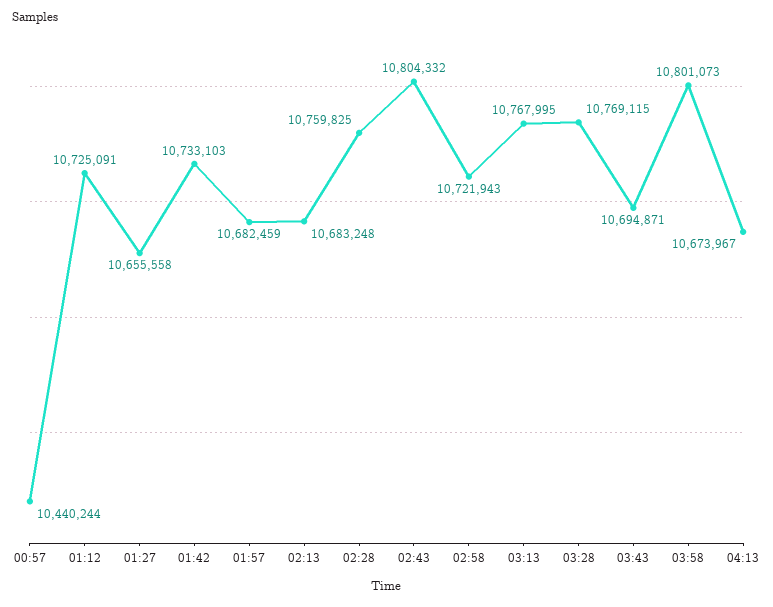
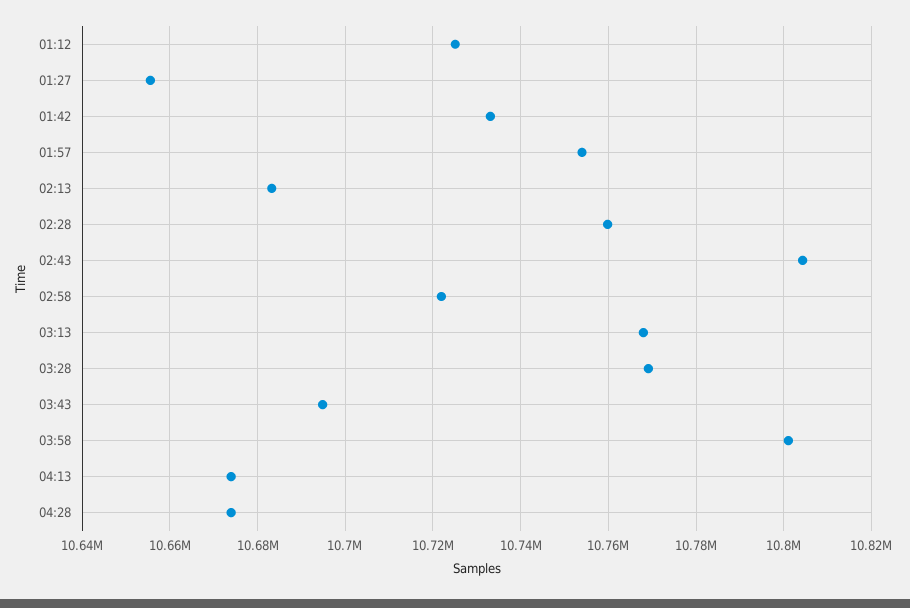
00:57: 10440244 -> none
01:57: 10682459 -> 10754000
04:28: none -> 10674000

